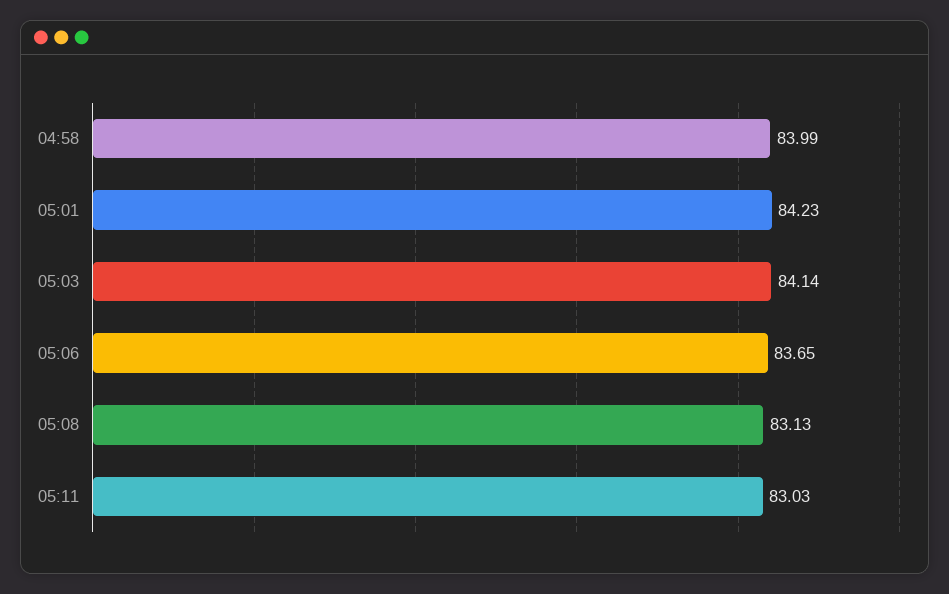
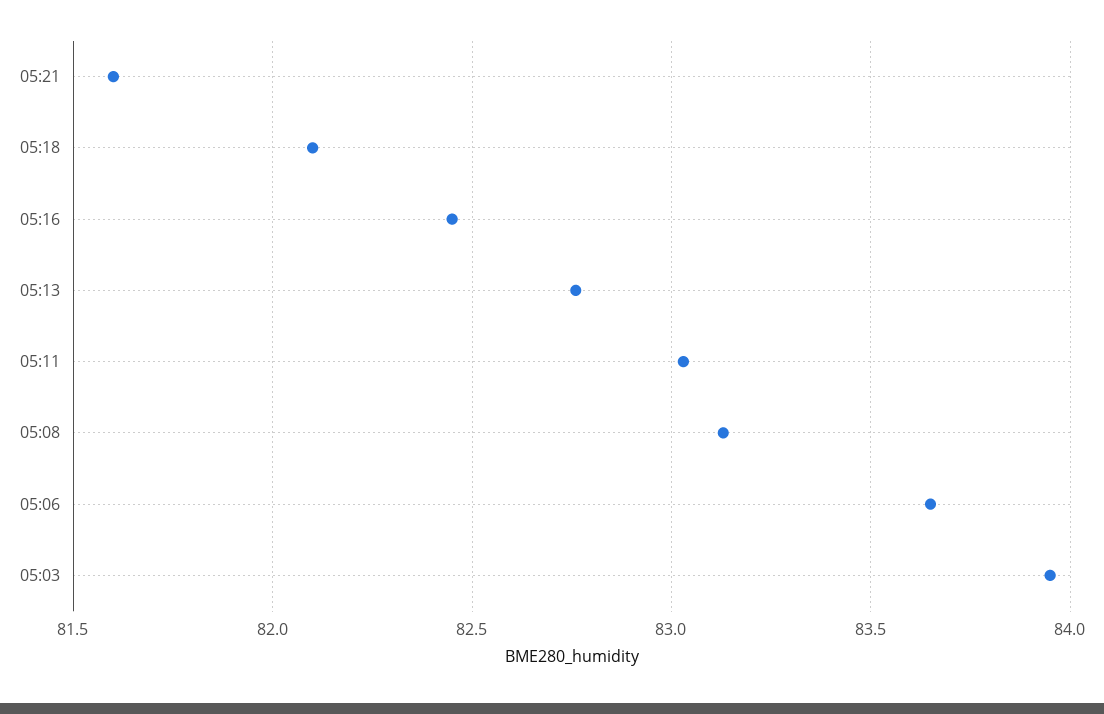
04:58: 83.99 -> none
05:01: 84.23 -> none
05:03: 84.14 -> 83.95
05:21: none -> 81.6
05:18: none -> 82.1
05:16: none -> 82.45
05:13: none -> 82.75

